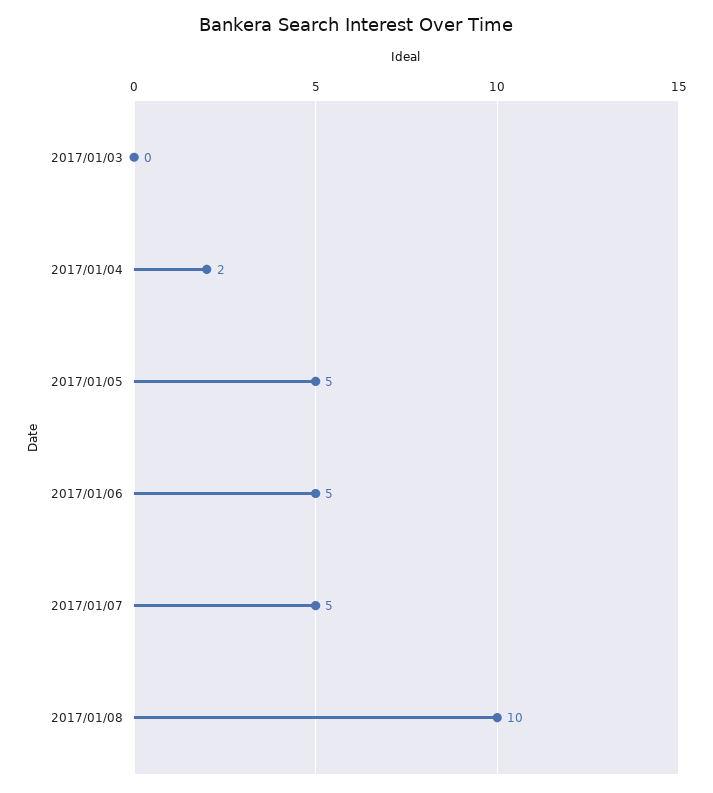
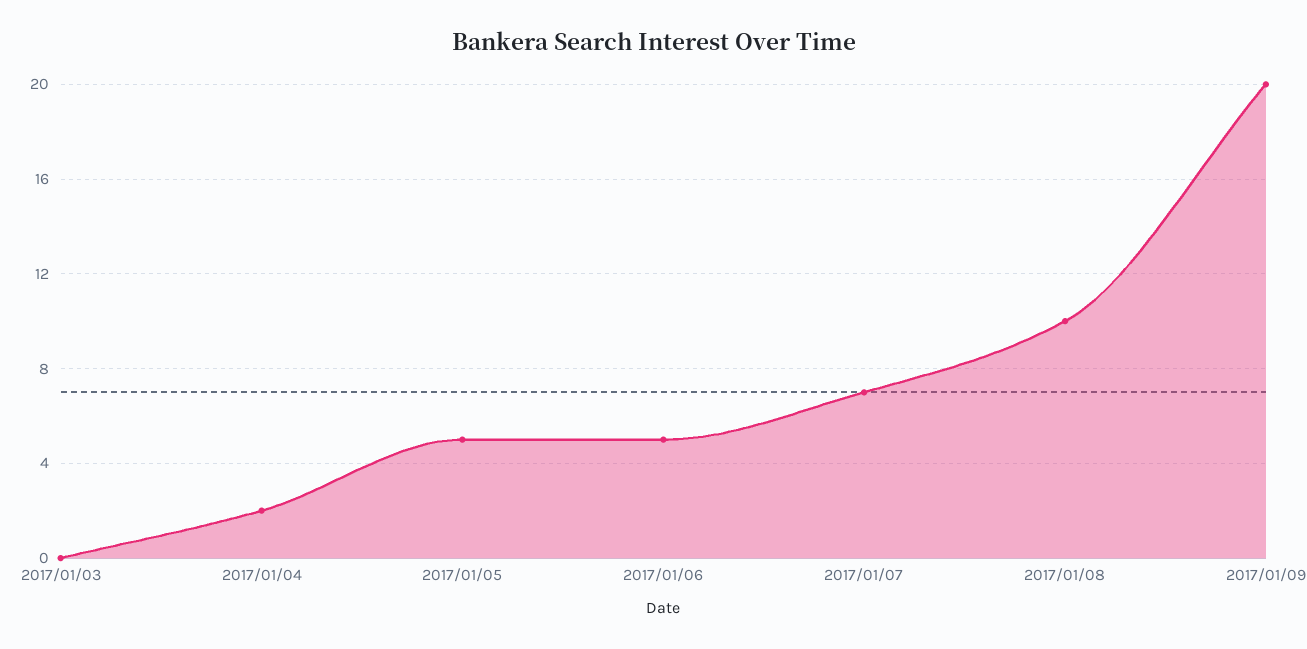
2017/01/07: 5 -> 7
2017/01/09: none -> 20

